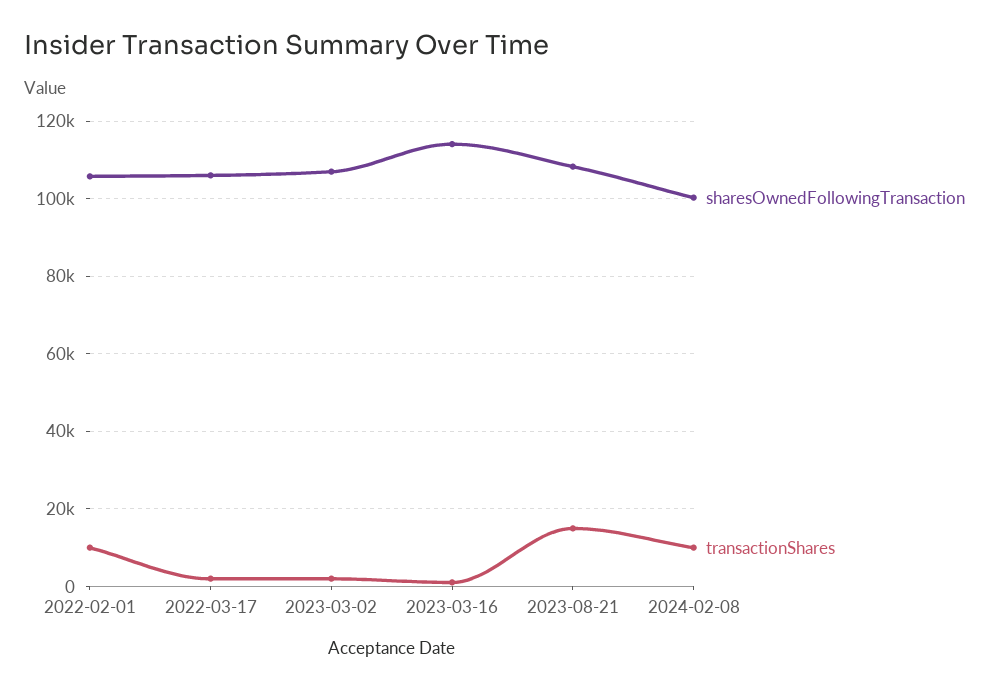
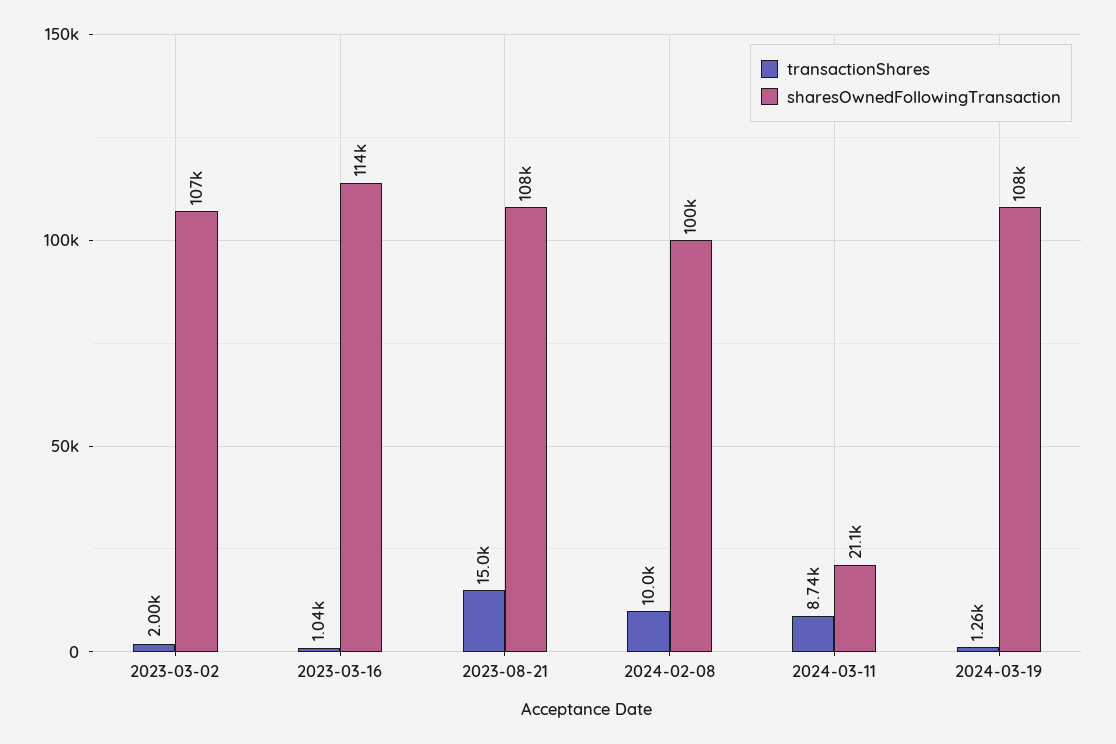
sharesOwnedFollowingTransaction, 2022-02-01: 106000 -> none
transactionShares, 2022-02-01: 10000 -> none
sharesOwnedFollowingTransaction, 2022-03-17: 106000 -> none
transactionShares, 2022-03-17: 2000 -> none
transactionShares, 2024-03-11: none -> 8740
sharesOwnedFollowingTransaction, 2024-03-11: none -> 21100
transactionShares, 2024-03-19: none -> 1260
sharesOwnedFollowingTransaction, 2024-03-19: none -> 108000

